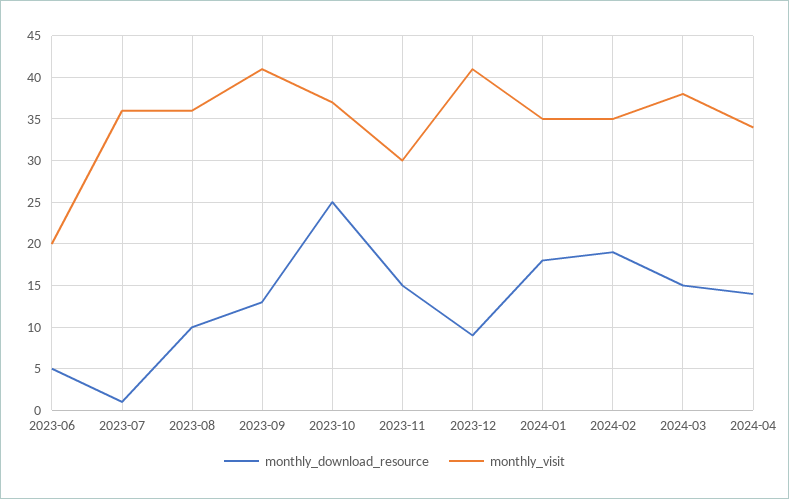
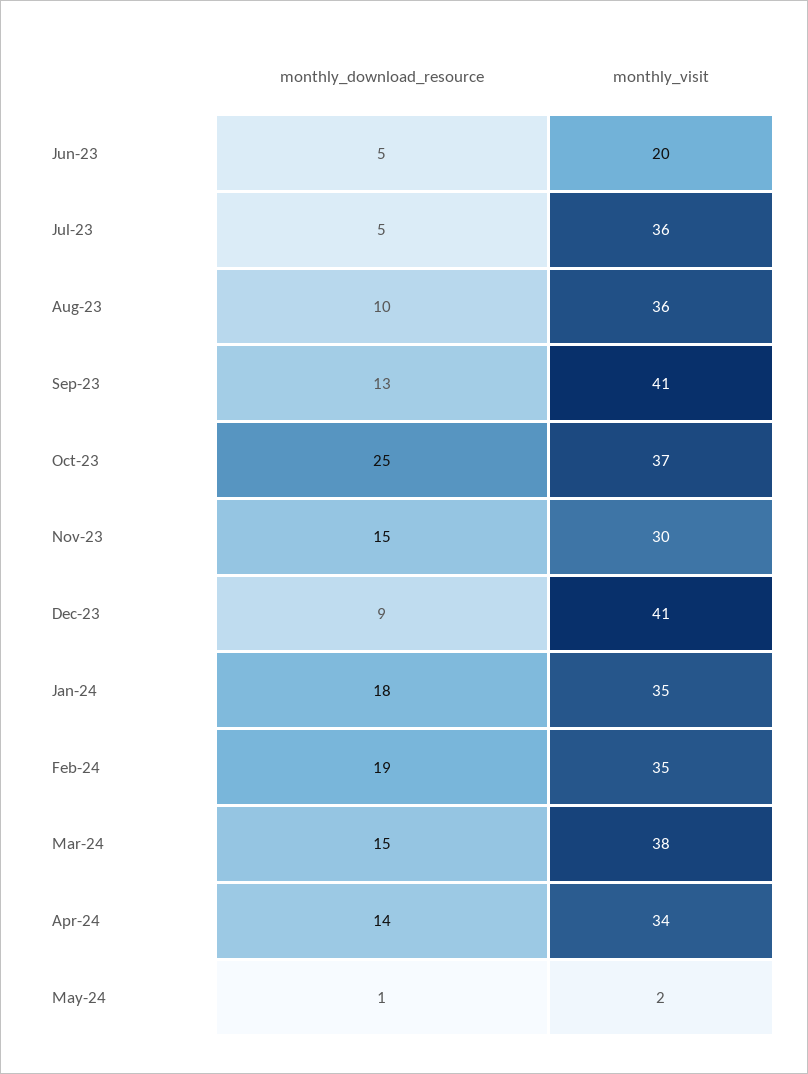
monthly_download_resource, 2023-07: 1 -> 5
monthly_download_resource, May-24: none -> 1
monthly_visit, May-24: none -> 2

